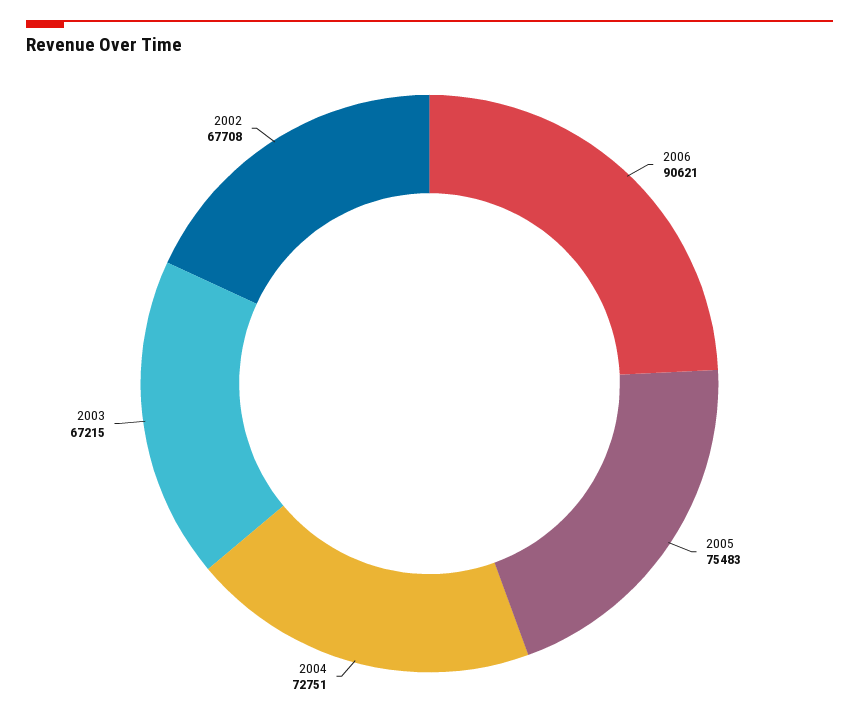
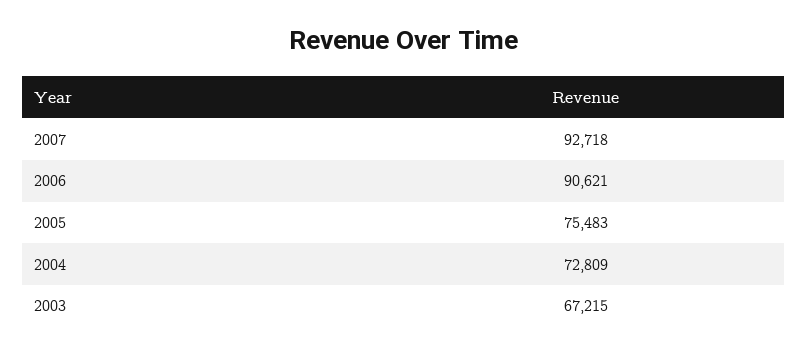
2004: 72751 -> 72809
2002: 67708 -> none
2007: none -> 92718

